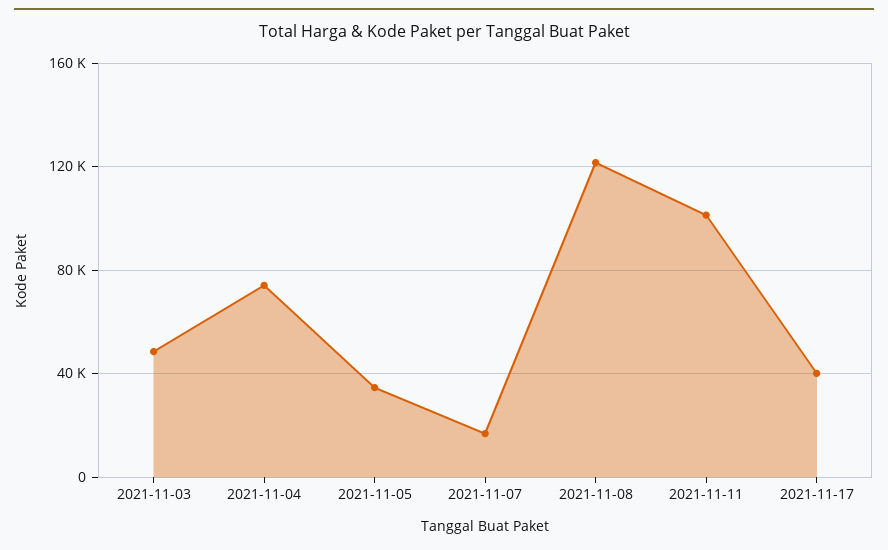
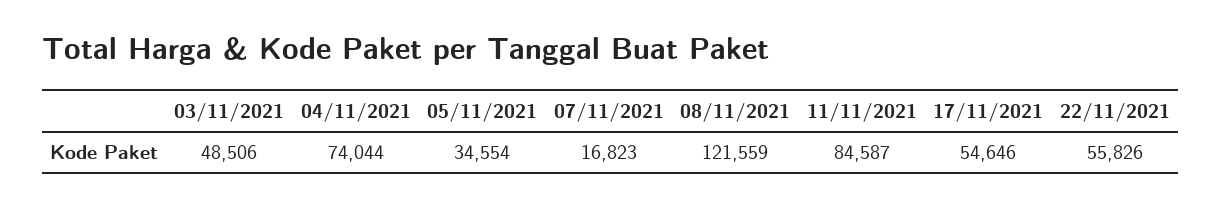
2021-11-11: 100000 -> 84587
2021-11-17: 40000 -> 54646
22/11/2021: none -> 55826

